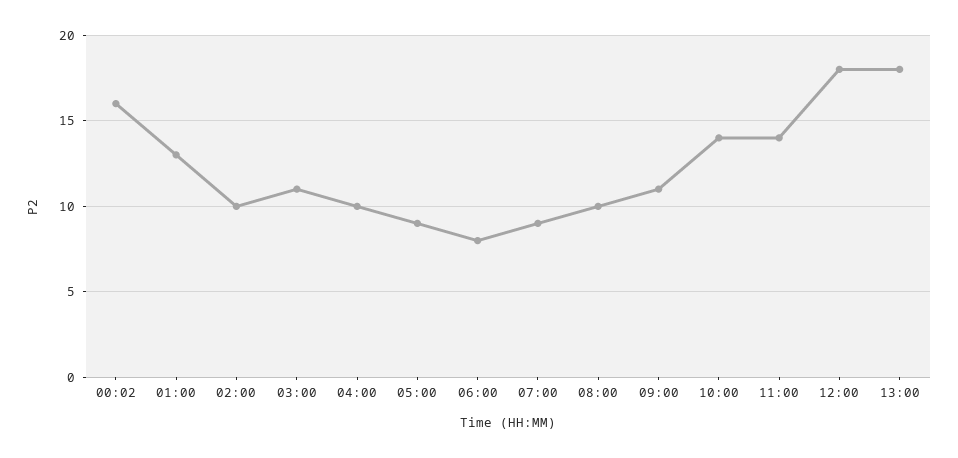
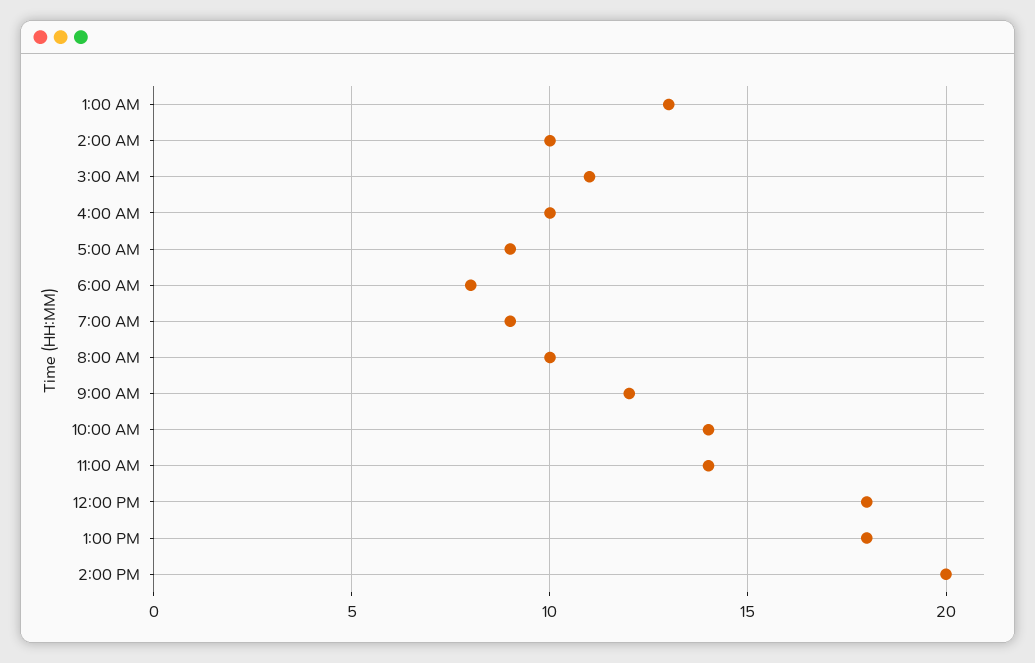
00:02: 16 -> none
09:00: 11 -> 12
2:00 PM: none -> 20

